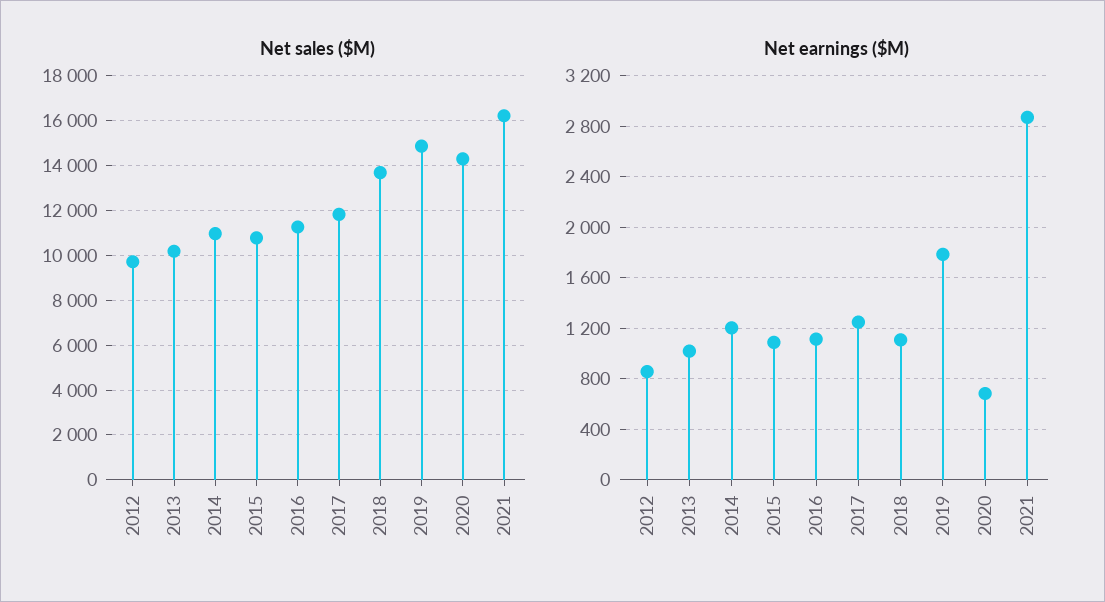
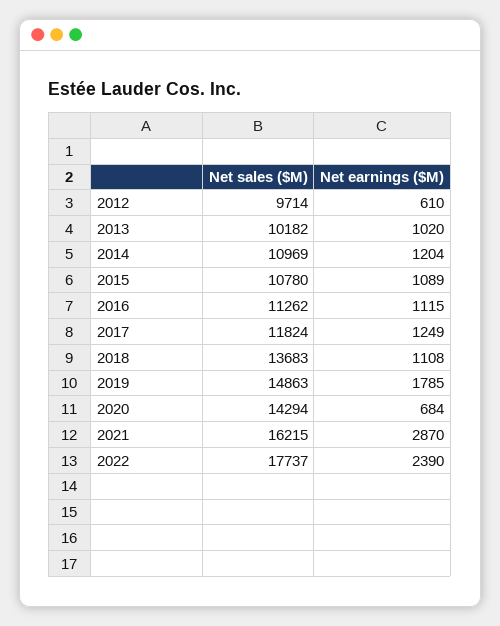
Net earnings ($M), 2012: 850 -> 610
Net sales ($M), 2022: none -> 17737
Net earnings ($M), 2022: none -> 2390

